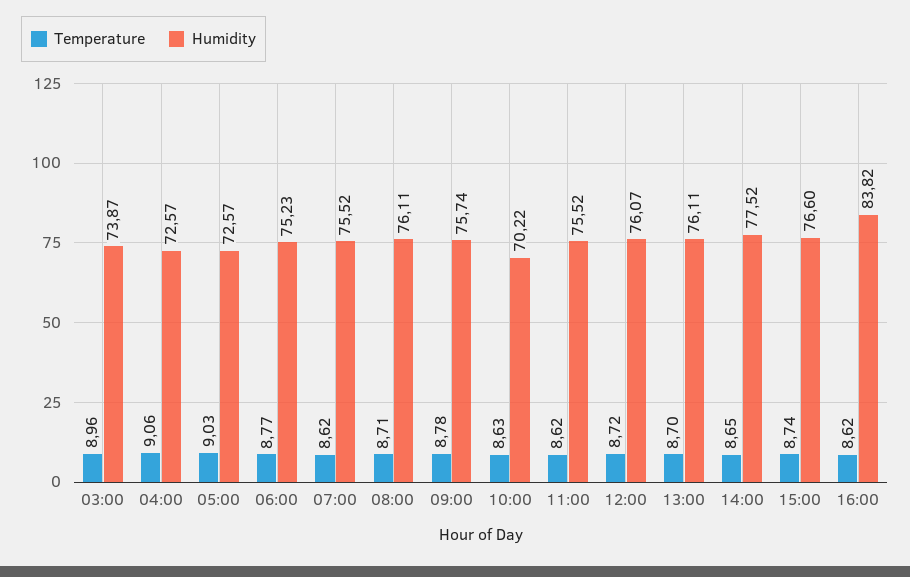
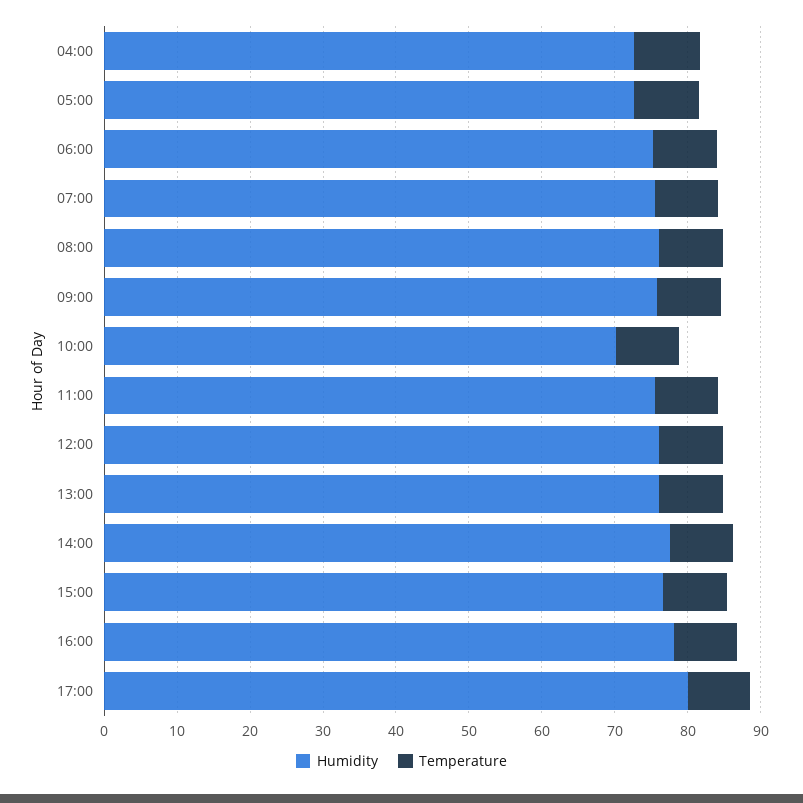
Temperature, 03:00: 8.96 -> none
Humidity, 03:00: 73.87 -> none
Humidity, 16:00: 83.82 -> 78
Humidity, 17:00: none -> 80
Temperature, 17:00: none -> 8

